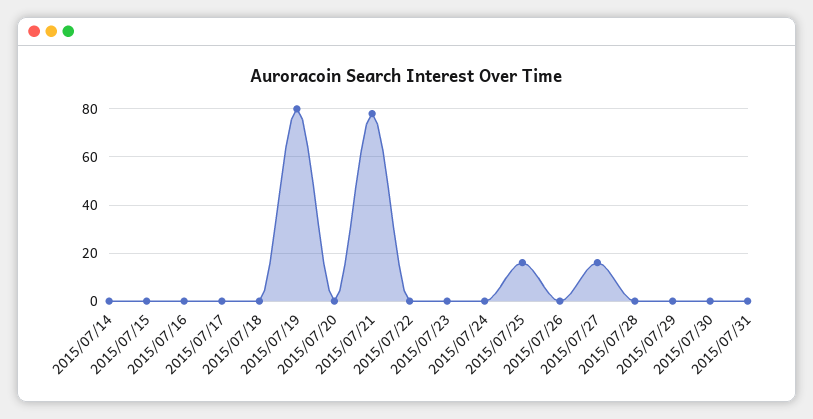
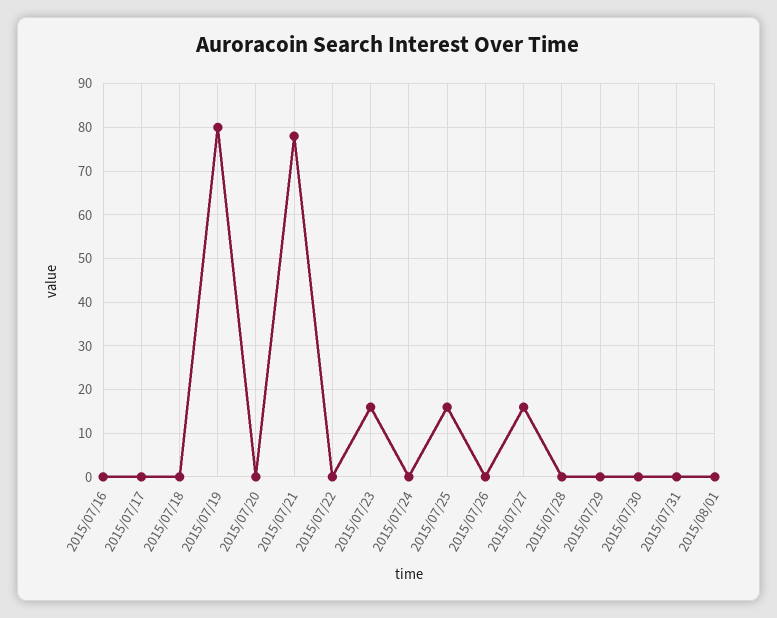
2015/07/14: 0 -> none
2015/07/15: 0 -> none
2015/07/23: 0 -> 15
2015/08/01: none -> 0

